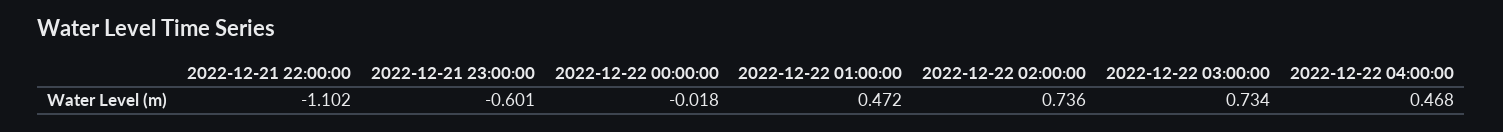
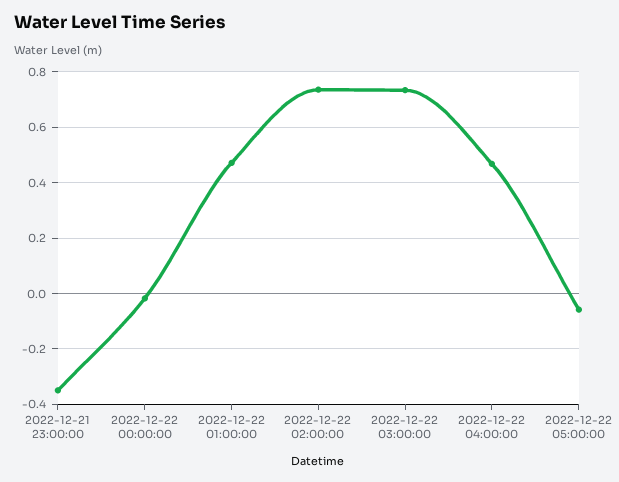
2022-12-21 22:00:00: -1.102 -> none
2022-12-21 23:00:00: -0.601 -> -0.35
2022-12-22 05:00:00: none -> -0.05

